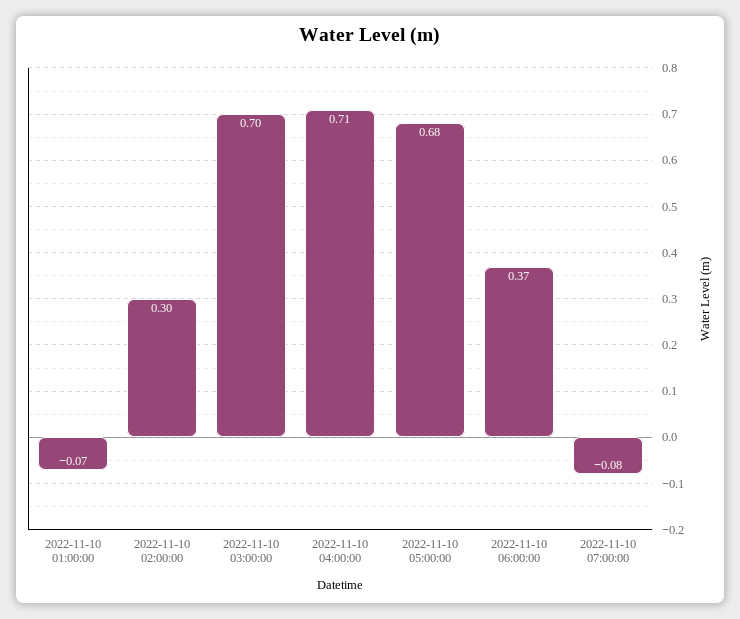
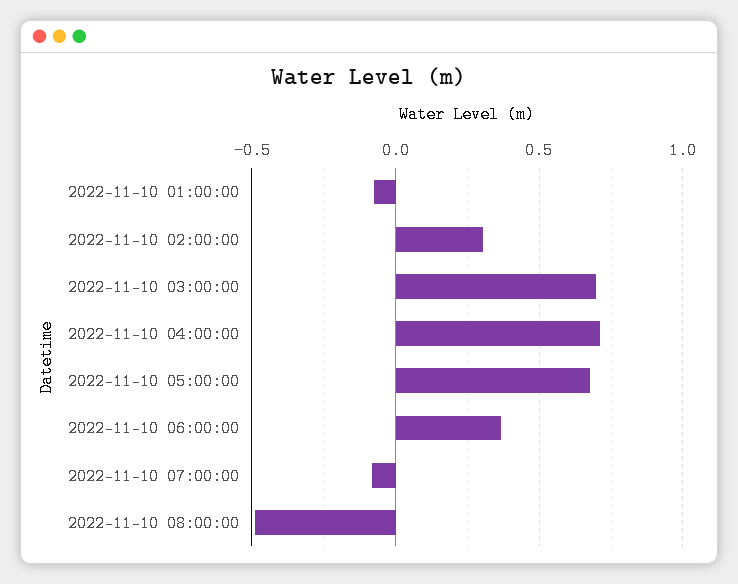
2022-11-10 08:00:00: none -> -0.5

